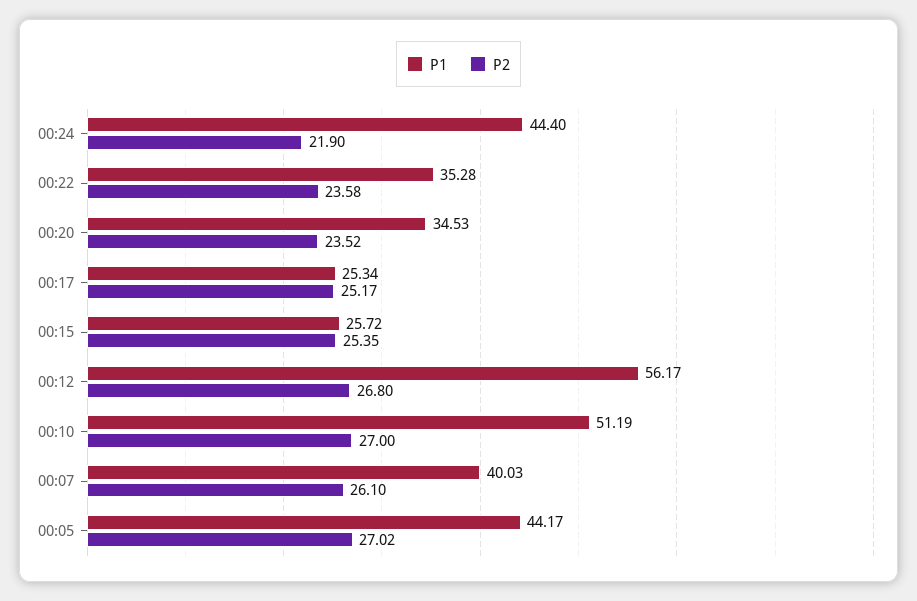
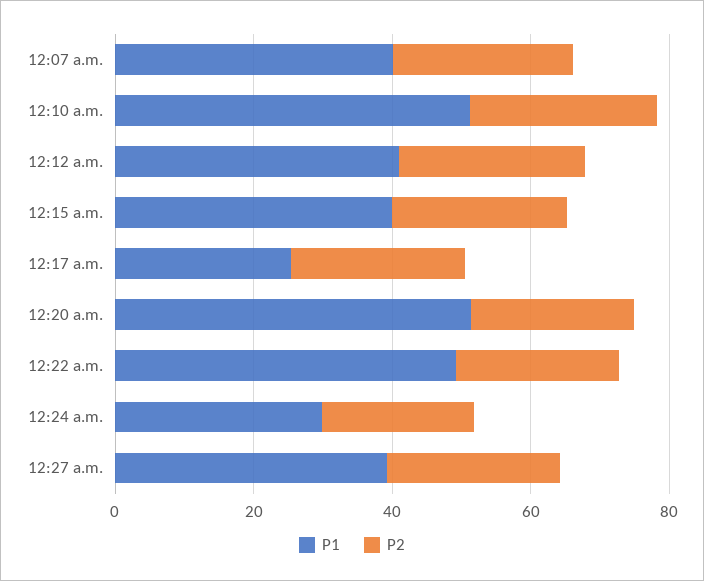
P1, 00:24: 44.4 -> 30
P1, 00:22: 35.28 -> 50
P1, 00:20: 34.53 -> 50
P1, 00:15: 25.72 -> 40
P1, 00:12: 56.17 -> 40
P1, 00:05: 44.17 -> none
P2, 00:05: 27.02 -> none
P1, 12:27 a.m.: none -> 40
P2, 12:27 a.m.: none -> 25

